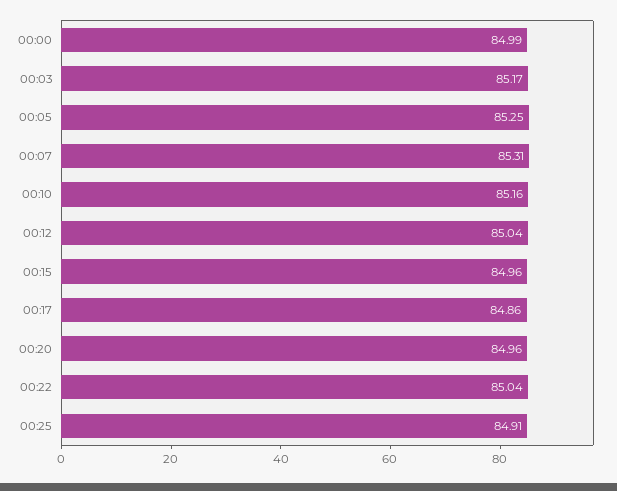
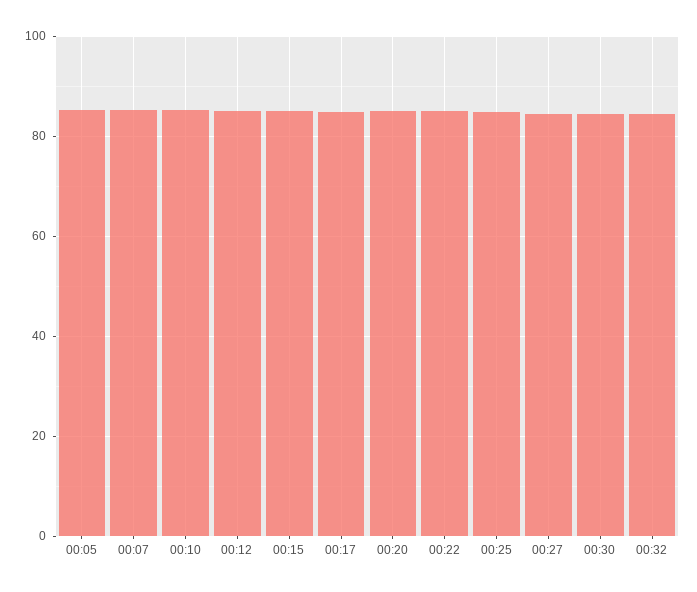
00:00: 84.99 -> none
00:03: 85.17 -> none
00:27: none -> 84
00:30: none -> 84
00:32: none -> 84

